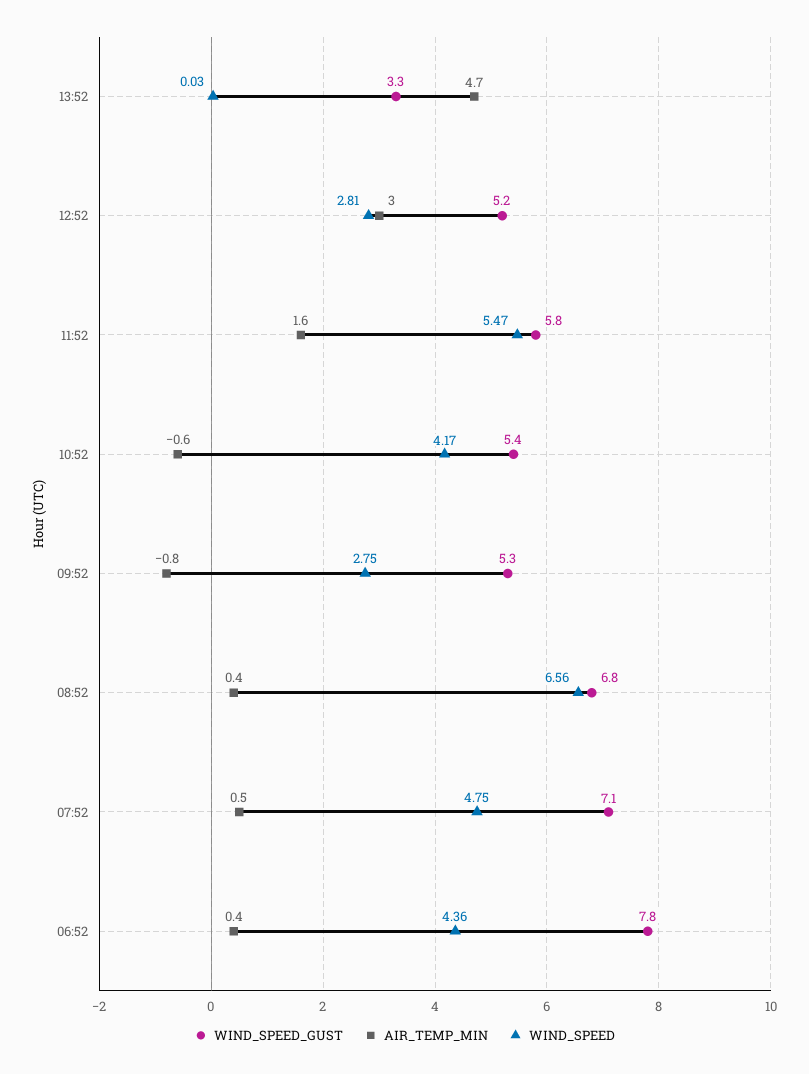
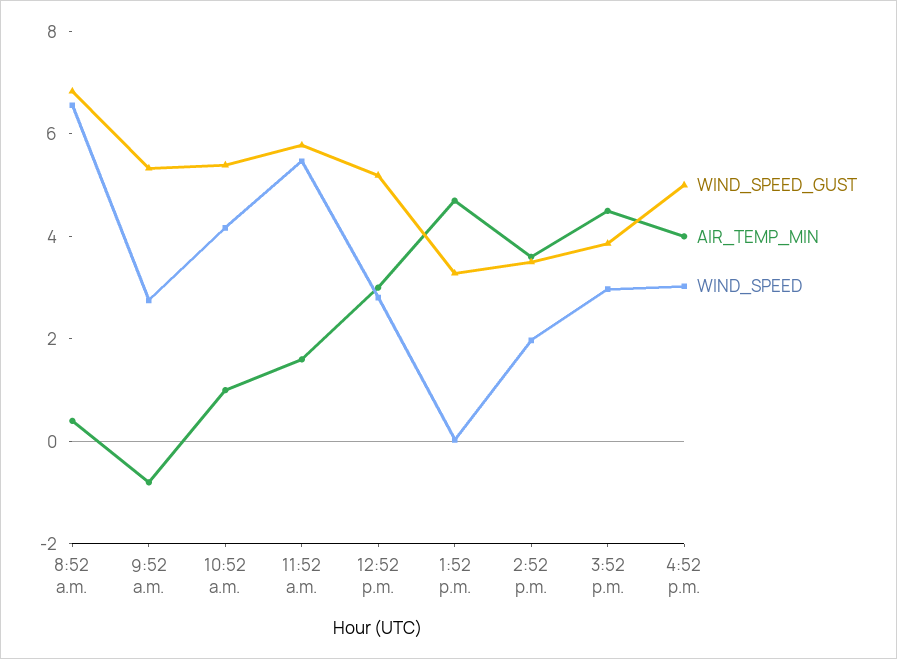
AIR_TEMP_MIN, 10:52: -0.6 -> 1
WIND_SPEED_GUST, 07:52: 7.1 -> none
AIR_TEMP_MIN, 07:52: 0.5 -> none
WIND_SPEED, 07:52: 4.75 -> none
WIND_SPEED_GUST, 06:52: 7.8 -> none
AIR_TEMP_MIN, 06:52: 0.4 -> none
WIND_SPEED, 06:52: 4.36 -> none
WIND_SPEED_GUST, 2:52 p.m.: none -> 3.5
AIR_TEMP_MIN, 2:52 p.m.: none -> 3.5
WIND_SPEED, 2:52 p.m.: none -> 2
WIND_SPEED_GUST, 3:52 p.m.: none -> 4
AIR_TEMP_MIN, 3:52 p.m.: none -> 4.5
WIND_SPEED, 3:52 p.m.: none -> 3
WIND_SPEED_GUST, 4:52 p.m.: none -> 5
AIR_TEMP_MIN, 4:52 p.m.: none -> 4
WIND_SPEED, 4:52 p.m.: none -> 3

